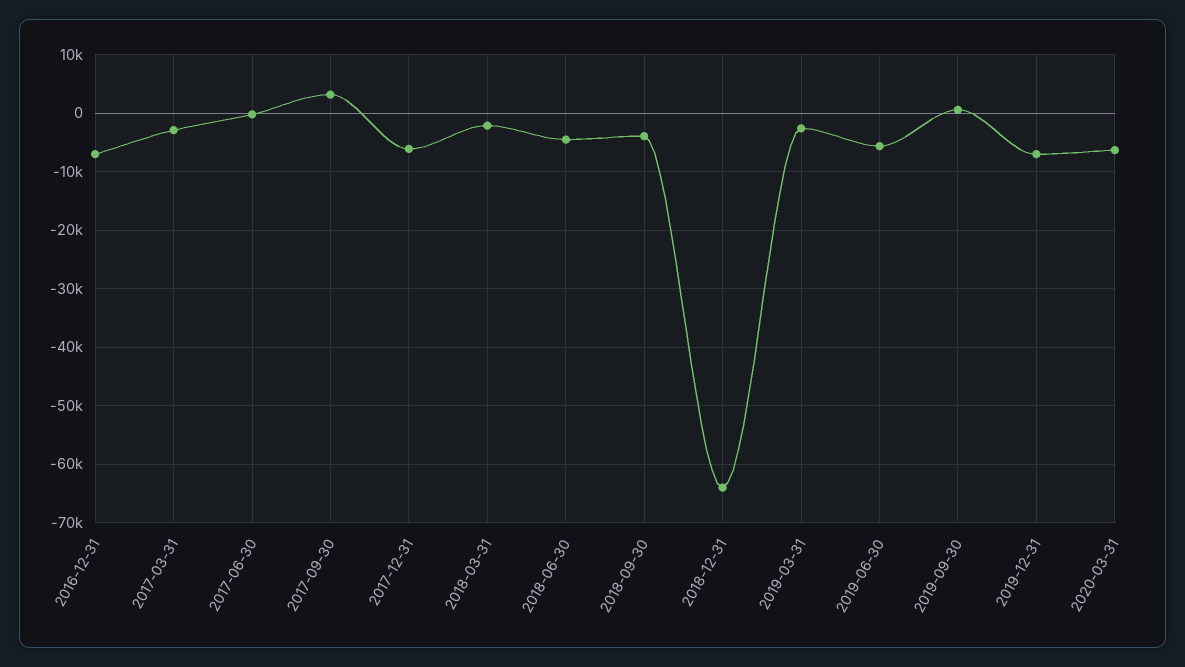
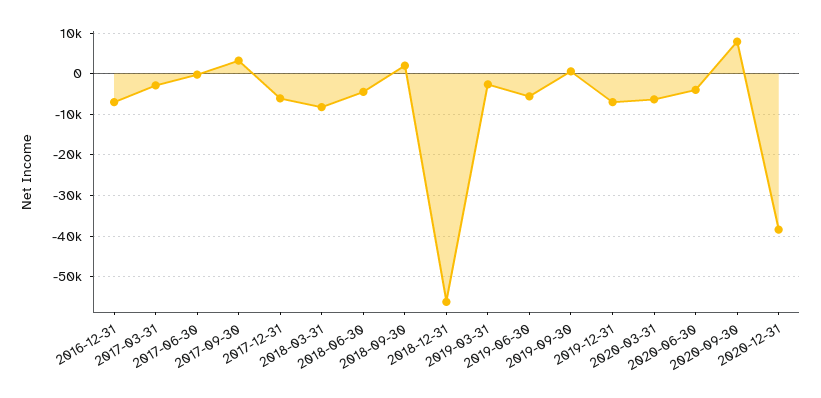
2018-03-31: -2000 -> -8000
2018-09-30: -4000 -> 2000
2018-12-31: -64000 -> -56000
2020-06-30: none -> -4000
2020-09-30: none -> 8000
2020-12-31: none -> -38000

